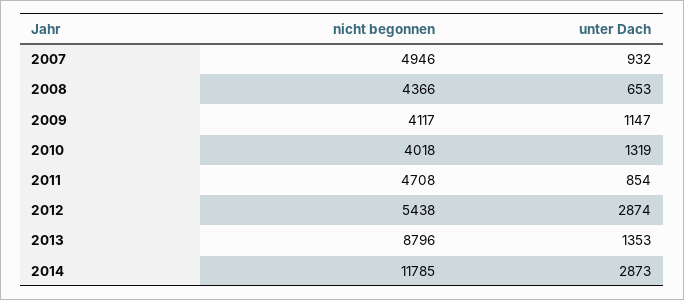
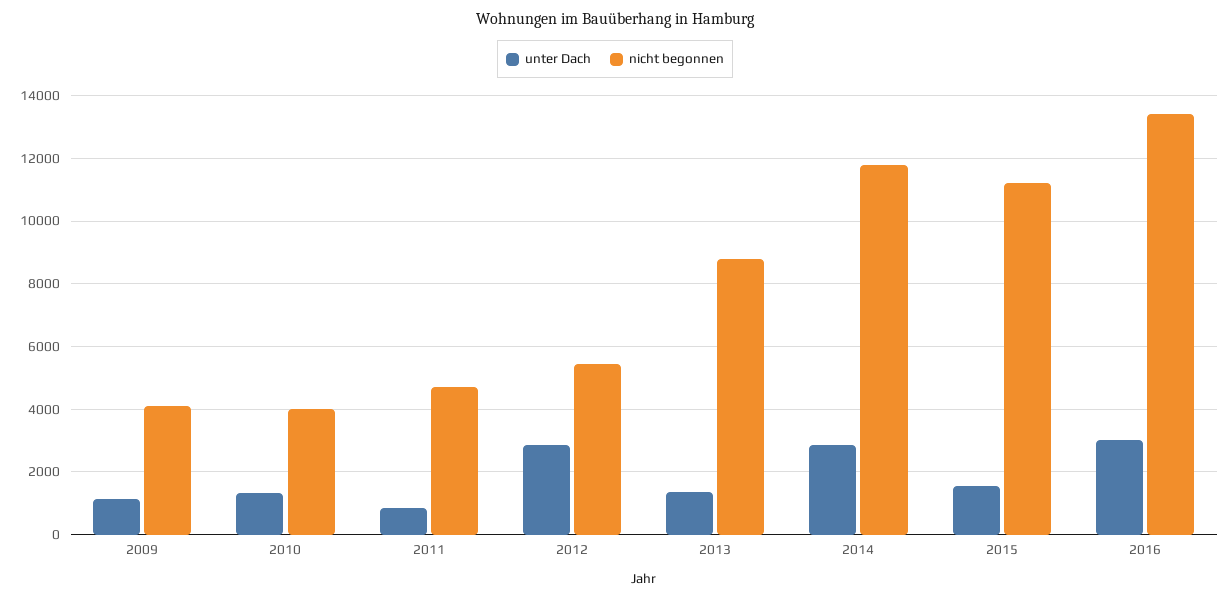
nicht begonnen, 2007: 4946 -> none
unter Dach, 2007: 932 -> none
nicht begonnen, 2008: 4366 -> none
unter Dach, 2008: 653 -> none
unter Dach, 2015: none -> 1600
nicht begonnen, 2015: none -> 11200
unter Dach, 2016: none -> 3000
nicht begonnen, 2016: none -> 13400

